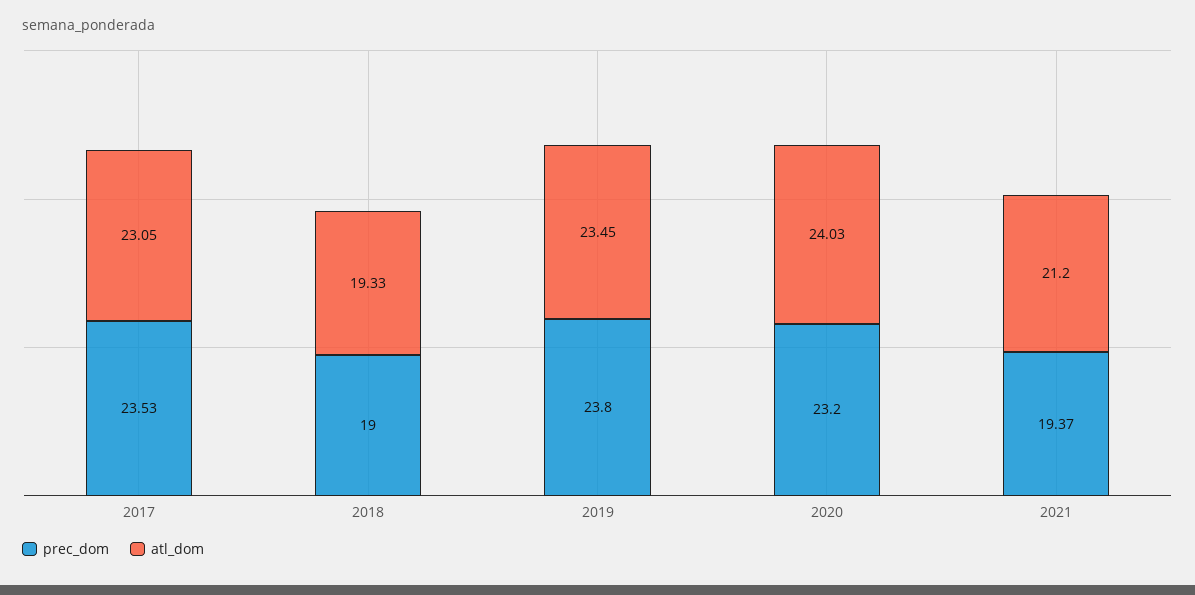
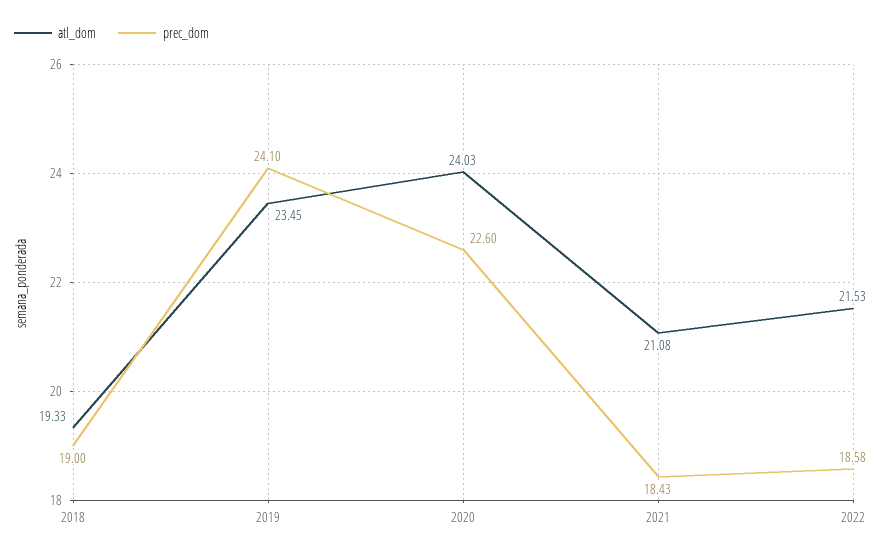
prec_dom, 2017: 23.53 -> none
atl_dom, 2017: 23.05 -> none
prec_dom, 2019: 23.8 -> 24.1
prec_dom, 2020: 23.2 -> 22.6
prec_dom, 2021: 19.37 -> 18.43
atl_dom, 2021: 21.2 -> 21.08
atl_dom, 2022: none -> 21.53
prec_dom, 2022: none -> 18.58

